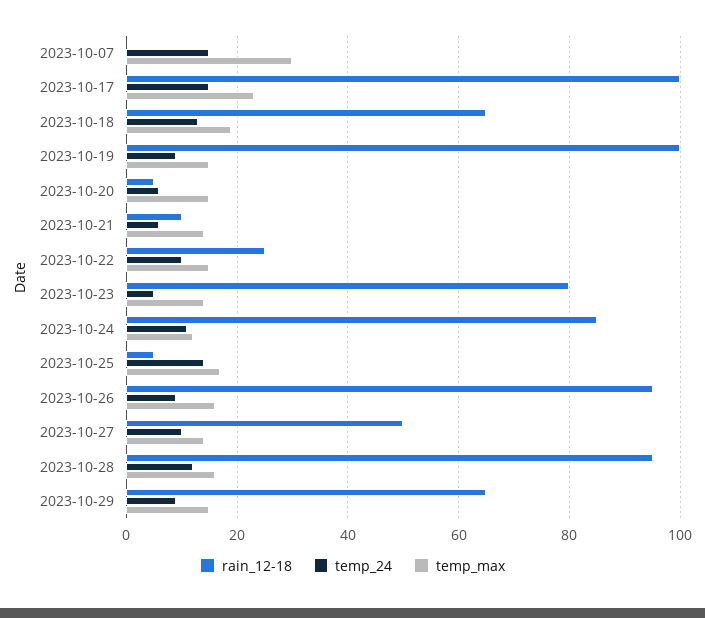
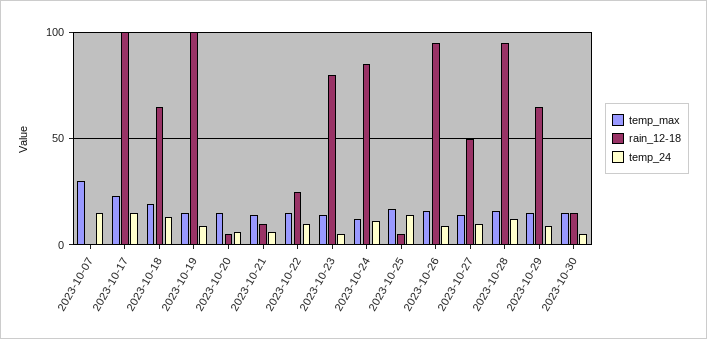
temp_max, 2023-10-30: none -> 15
rain_12-18, 2023-10-30: none -> 15
temp_24, 2023-10-30: none -> 5

